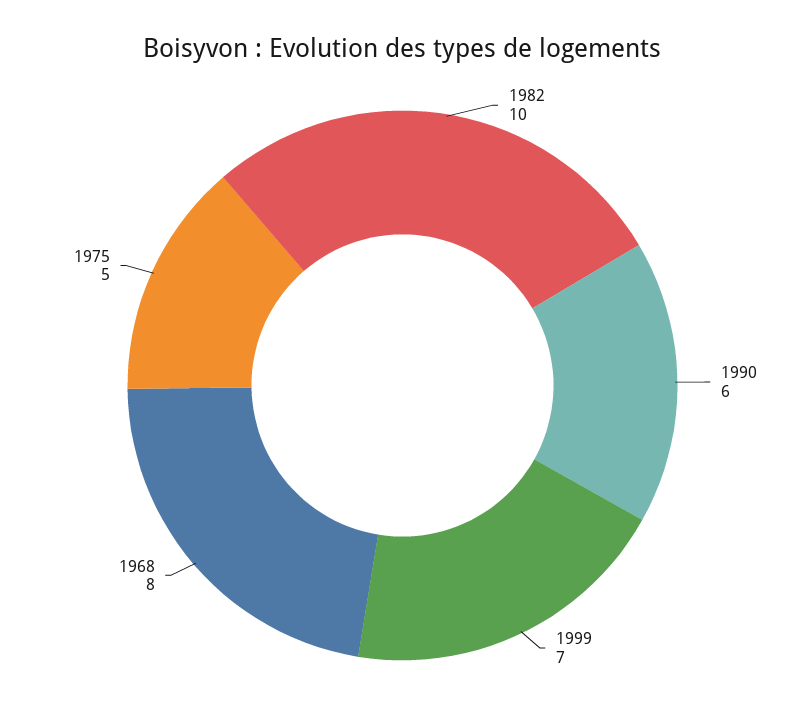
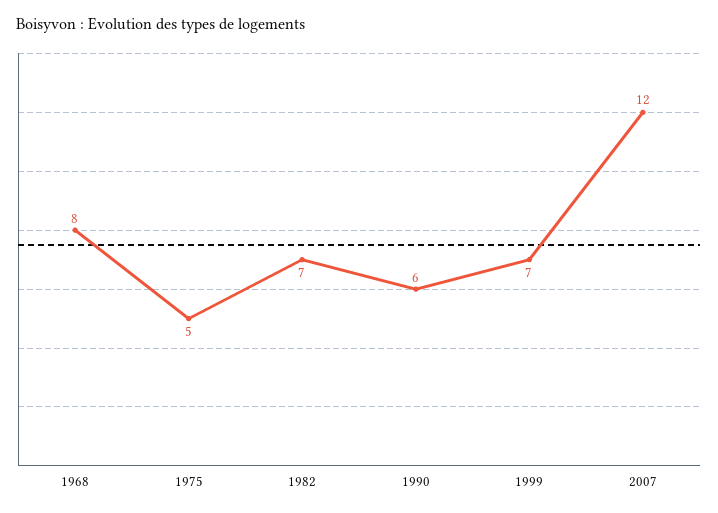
1982: 10 -> 7
2007: none -> 12

